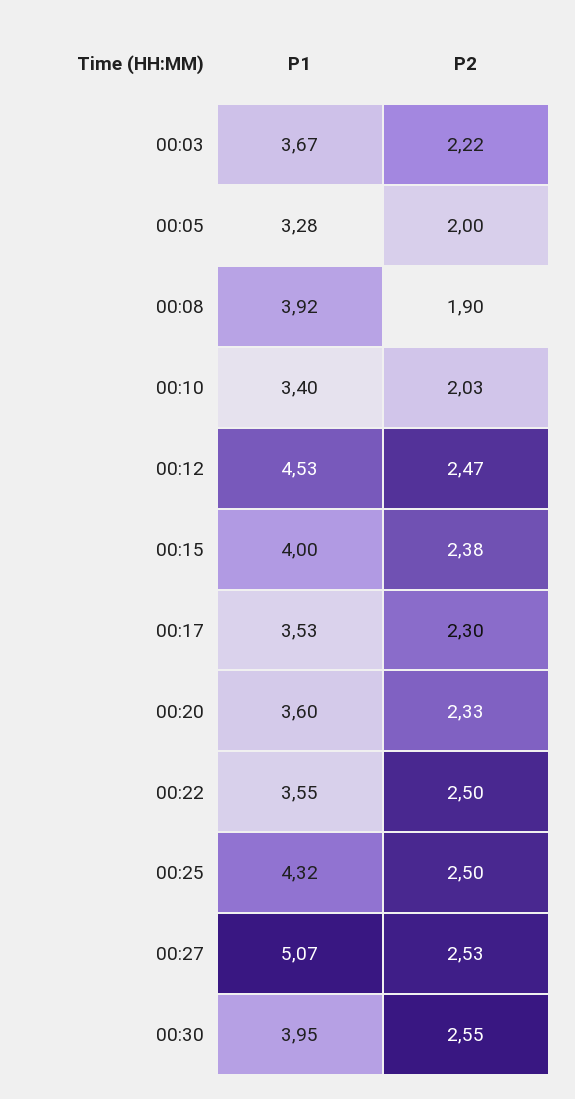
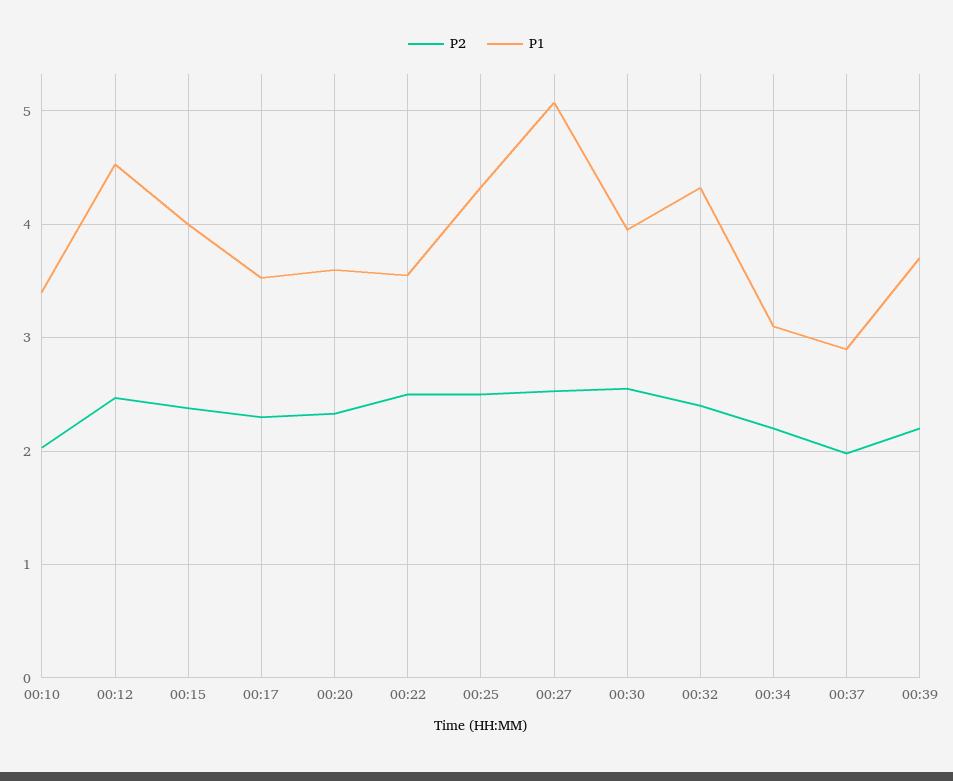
P1, 00:03: 3.67 -> none
P2, 00:03: 2.22 -> none
P1, 00:05: 3.28 -> none
P2, 00:05: 2 -> none
P1, 00:08: 3.92 -> none
P2, 00:08: 1.9 -> none
P2, 00:32: none -> 2.4
P1, 00:32: none -> 4.3
P2, 00:34: none -> 2.2
P1, 00:34: none -> 3.1
P2, 00:37: none -> 2
P1, 00:37: none -> 2.9
P2, 00:39: none -> 2.2
P1, 00:39: none -> 3.7

